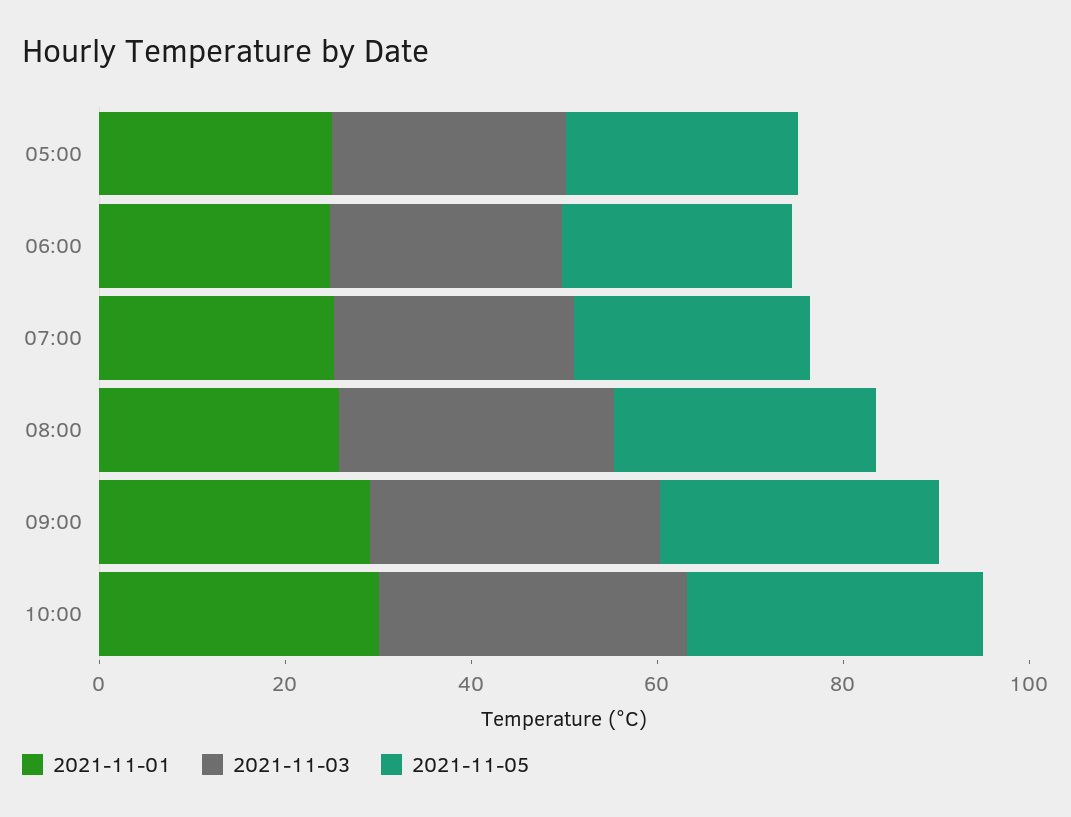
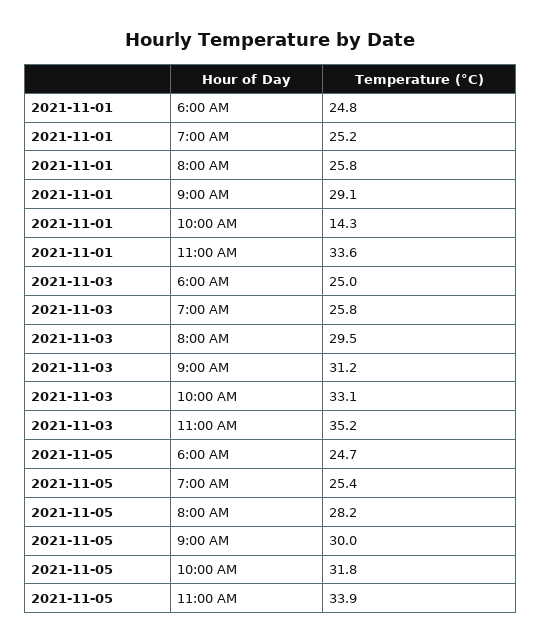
2021-11-01, 05:00: 25 -> none
2021-11-03, 05:00: 25 -> none
2021-11-05, 05:00: 25 -> none
2021-11-01, 10:00: 30 -> 14.3
2021-11-01, 11:00 AM: none -> 33.6
2021-11-03, 11:00 AM: none -> 35.2
2021-11-05, 11:00 AM: none -> 33.9

